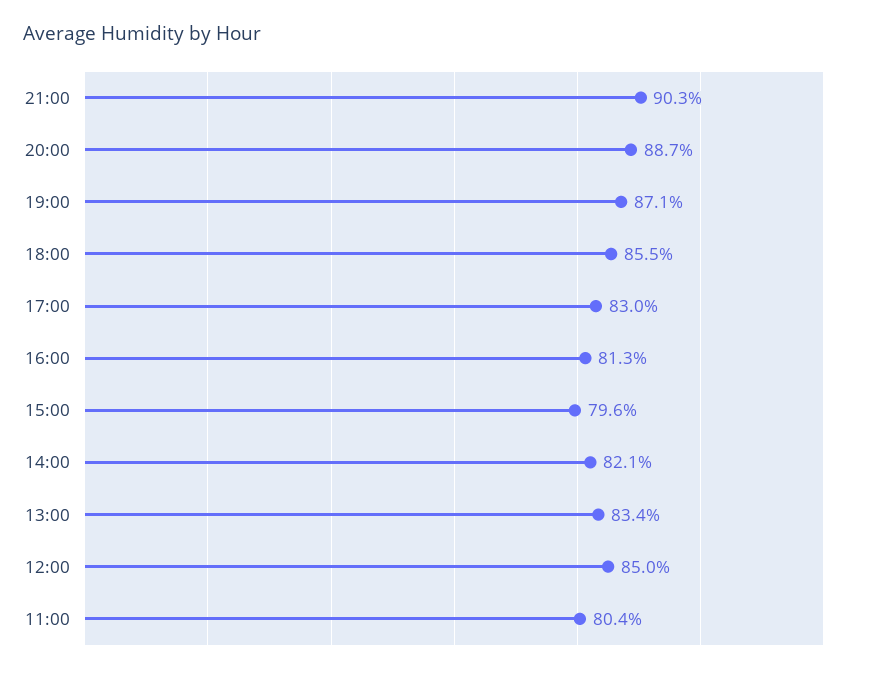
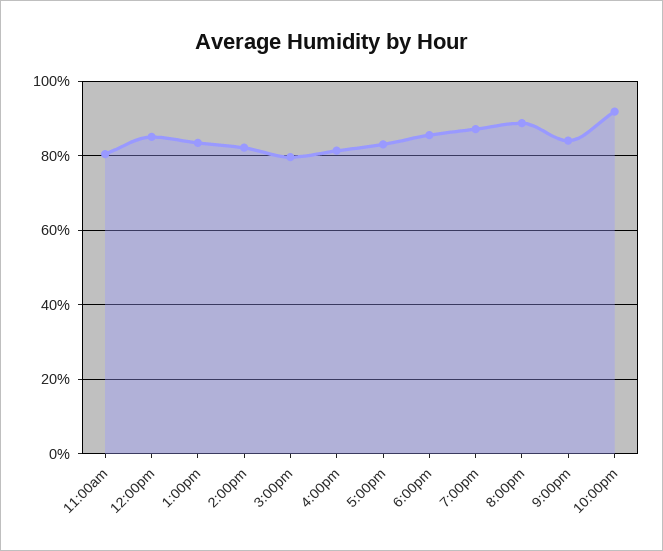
21:00: 90.3 -> 84
10:00pm: none -> 92

